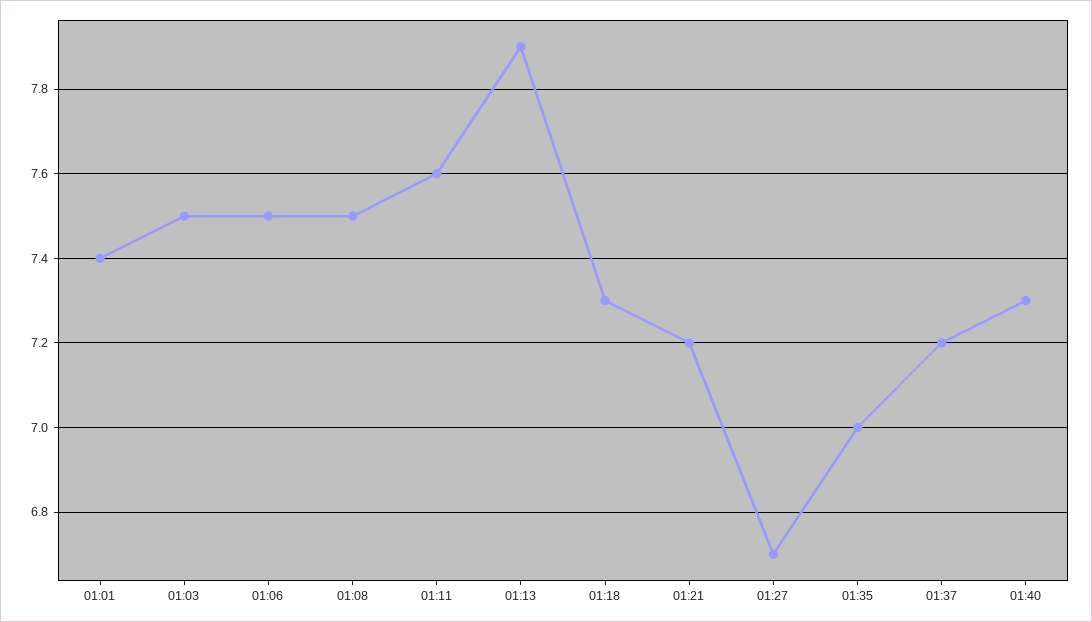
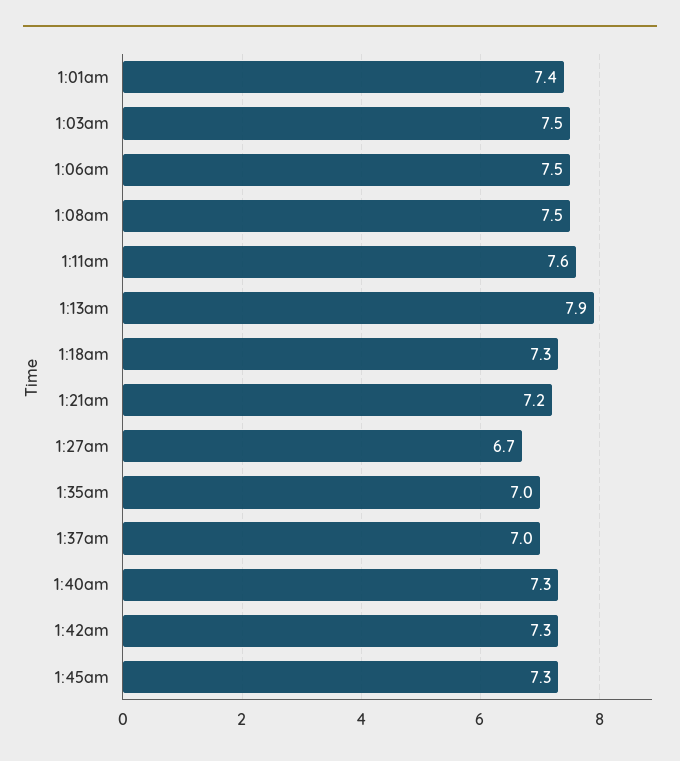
01:37: 7.2 -> 7
1:42am: none -> 7.3
1:45am: none -> 7.3

